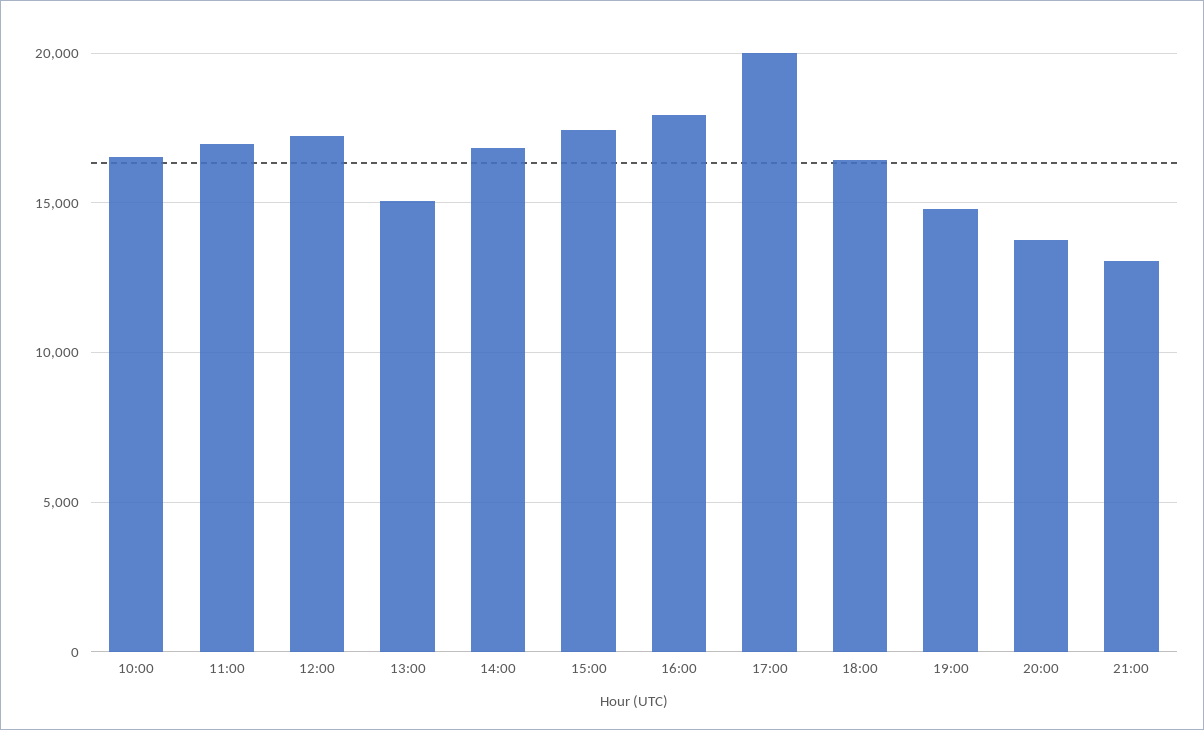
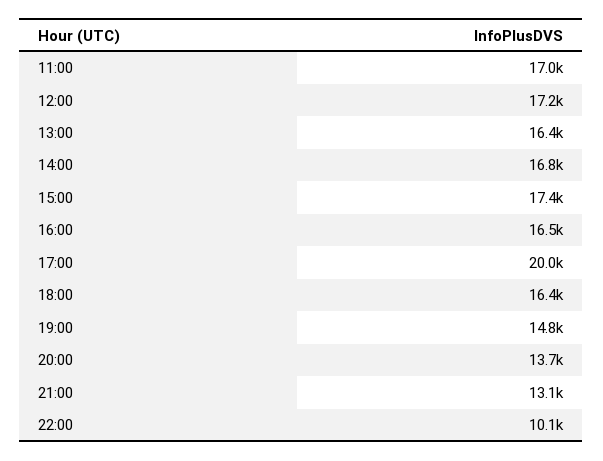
10:00: 16500 -> none
13:00: 15000 -> 16400
16:00: 18000 -> 16500
22:00: none -> 10100

